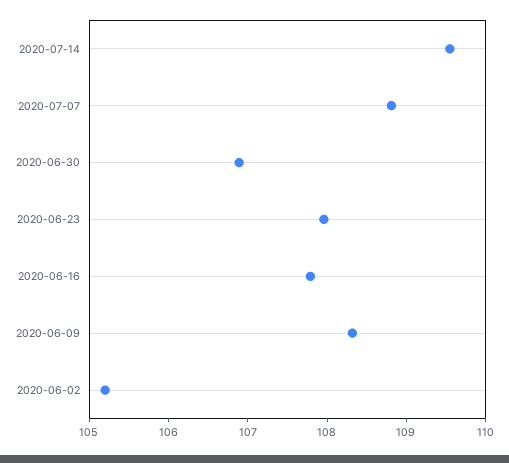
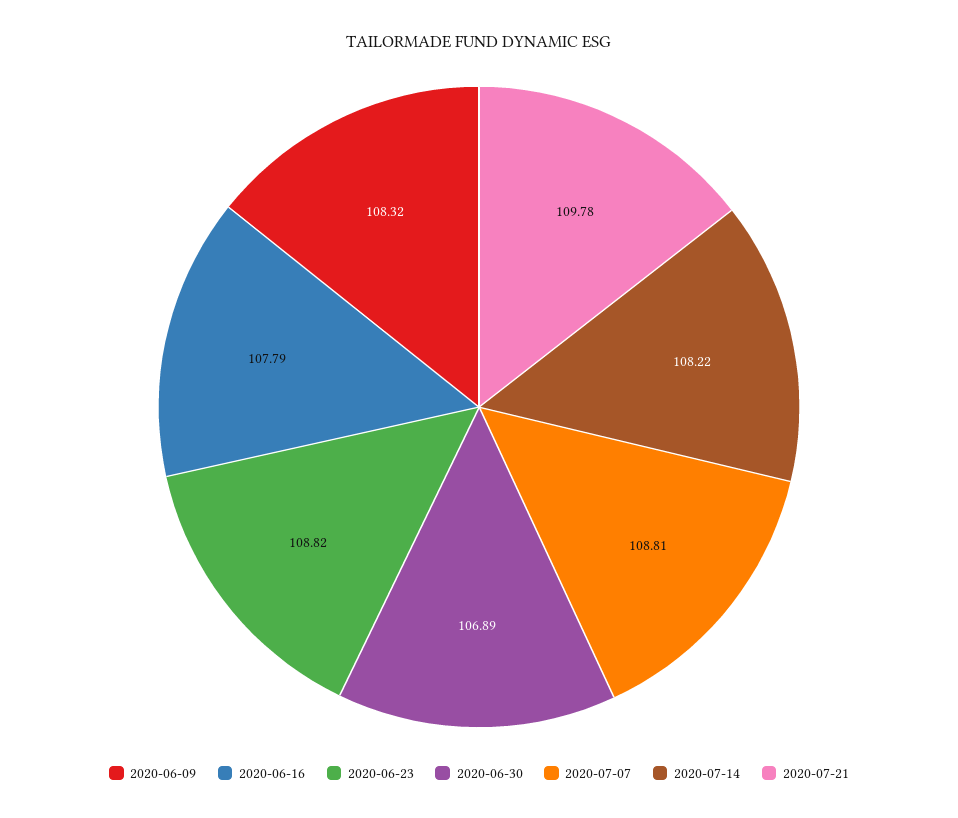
2020-07-14: 109.6 -> 108.22
2020-06-23: 108 -> 108.82
2020-06-02: 105.2 -> none
2020-07-21: none -> 109.78

